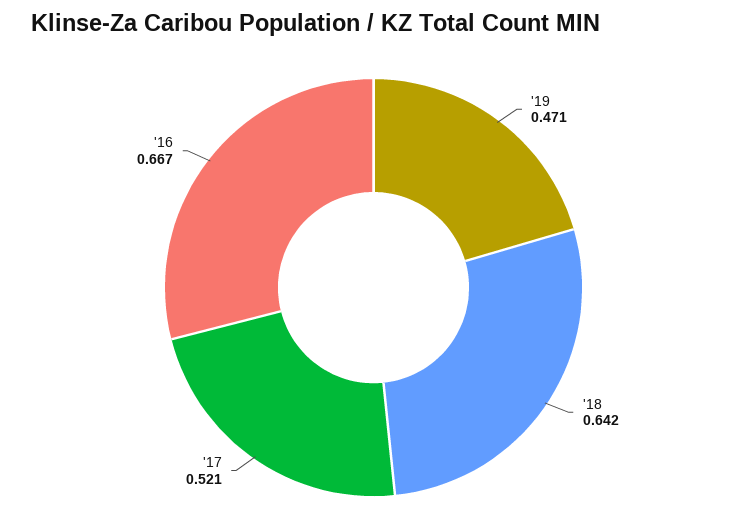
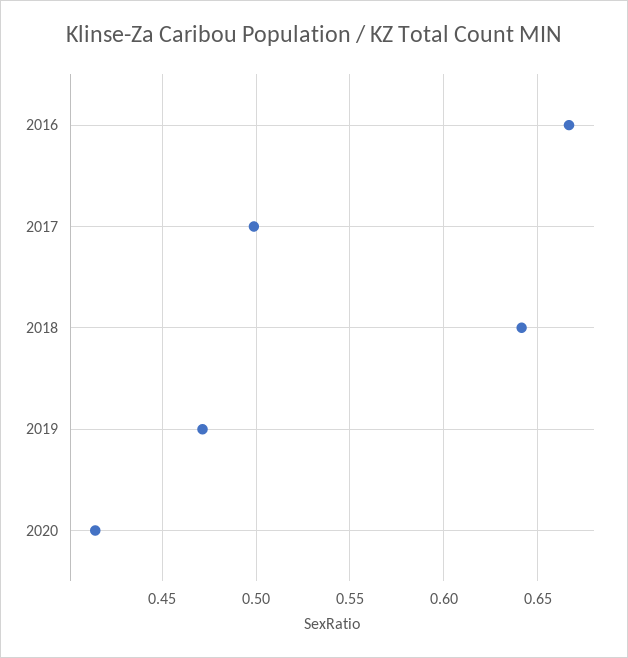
'17: 0.521 -> 0.5
2020: none -> 0.415

